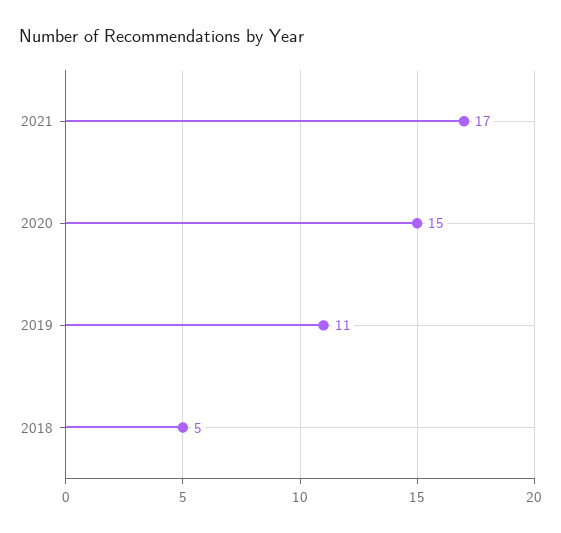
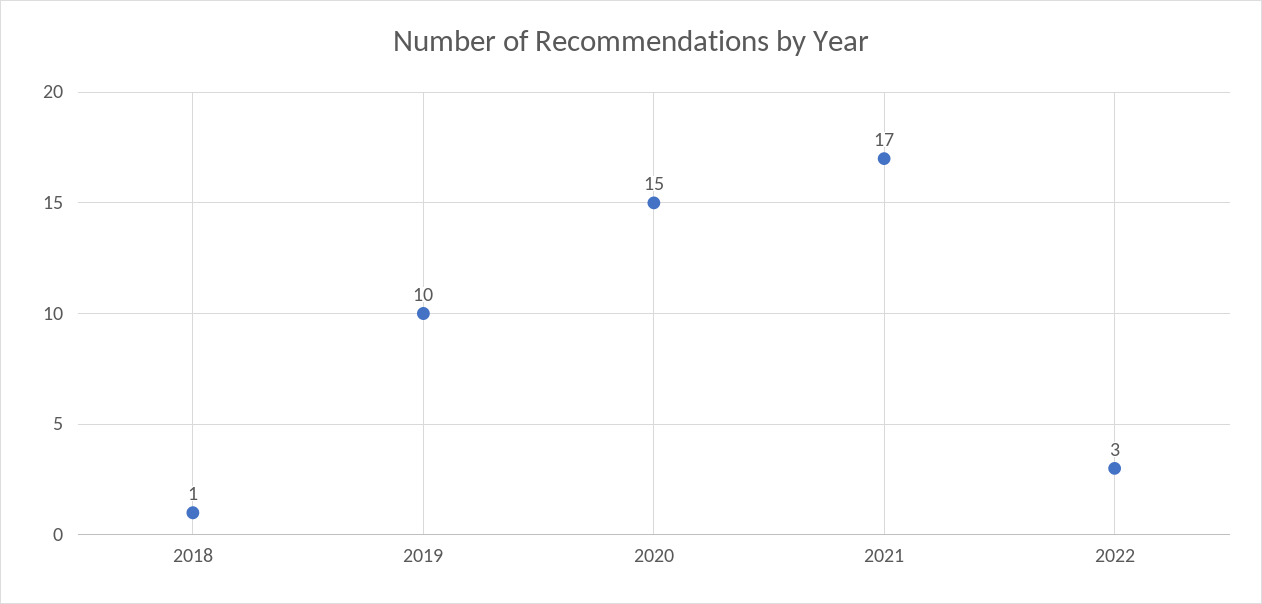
2019: 11 -> 10
2018: 5 -> 1
2022: none -> 3

